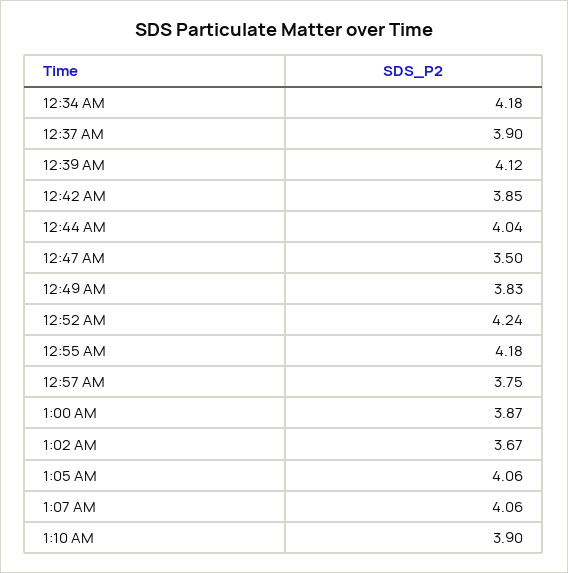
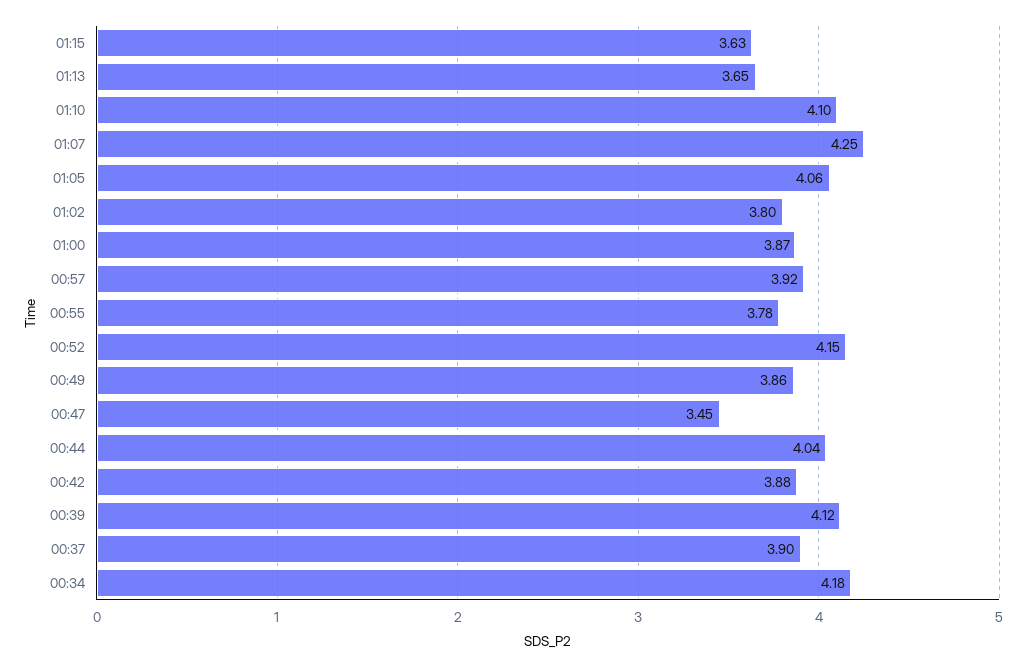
12:42 AM: 3.85 -> 3.88
12:47 AM: 3.5 -> 3.45
12:49 AM: 3.83 -> 3.86
12:52 AM: 4.24 -> 4.15
12:55 AM: 4.18 -> 3.78
12:57 AM: 3.75 -> 3.92
1:02 AM: 3.67 -> 3.8
1:07 AM: 4.06 -> 4.25
1:10 AM: 3.9 -> 4.1
01:15: none -> 3.63
01:13: none -> 3.65

